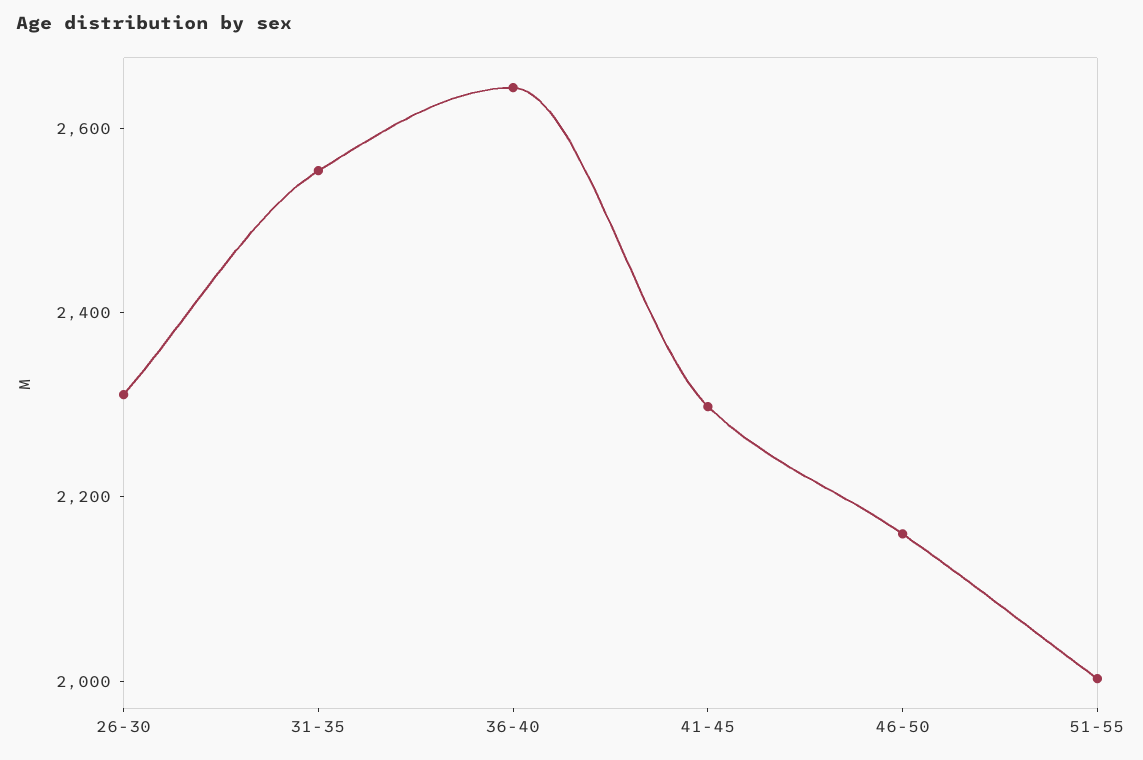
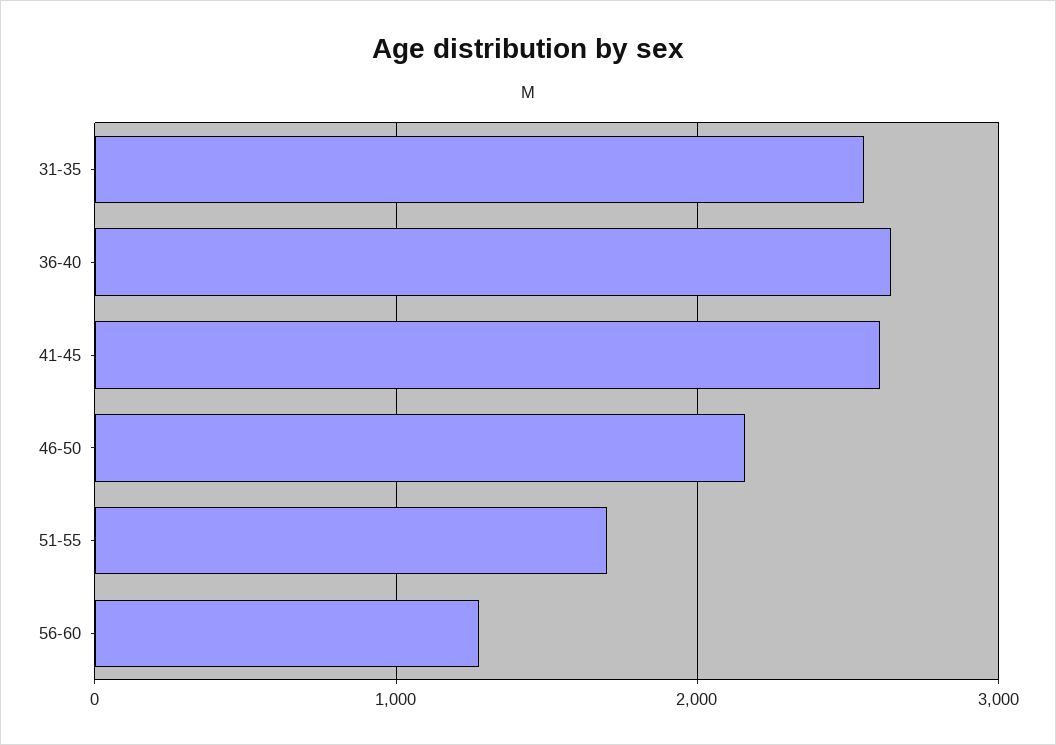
26-30: 2300 -> none
41-45: 2300 -> 2600
51-55: 2000 -> 1700
56-60: none -> 1300

